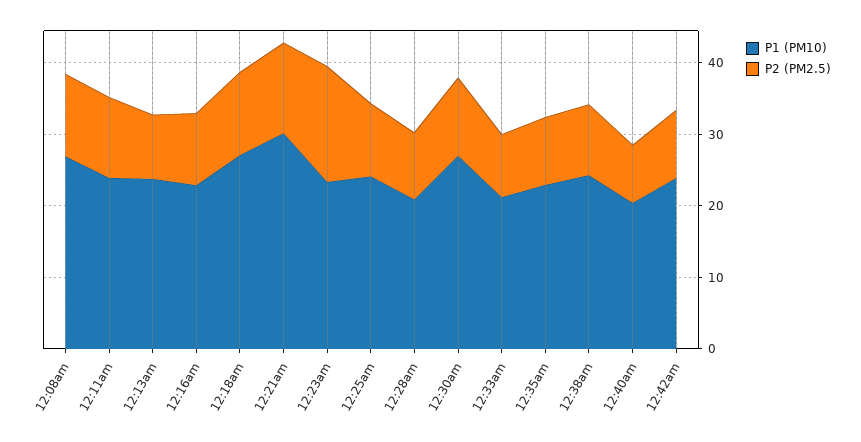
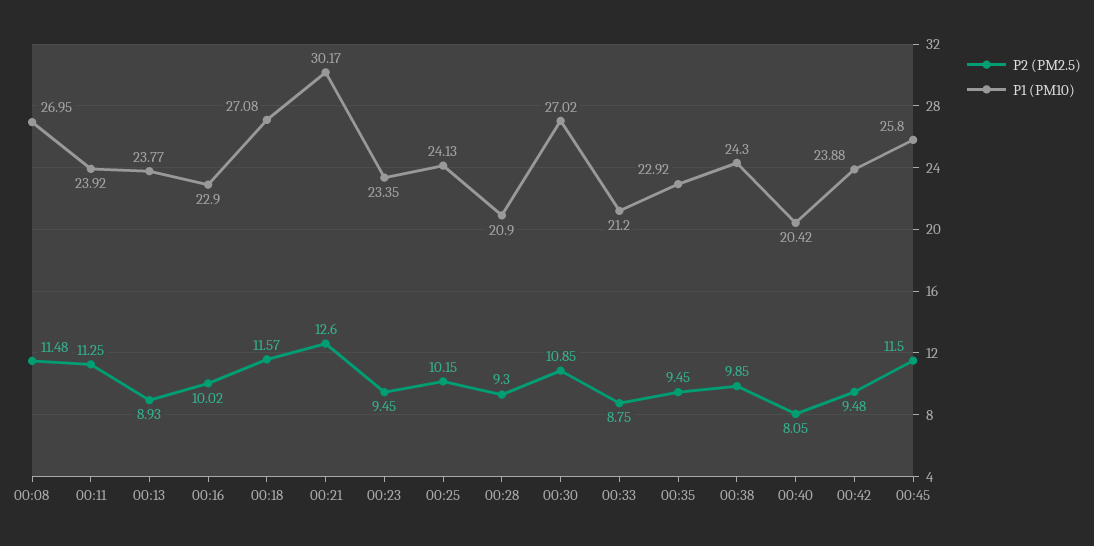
P2 (PM2.5), 12:23am: 16 -> 9.45
P2 (PM2.5), 00:45: none -> 11.5
P1 (PM10), 00:45: none -> 25.8

